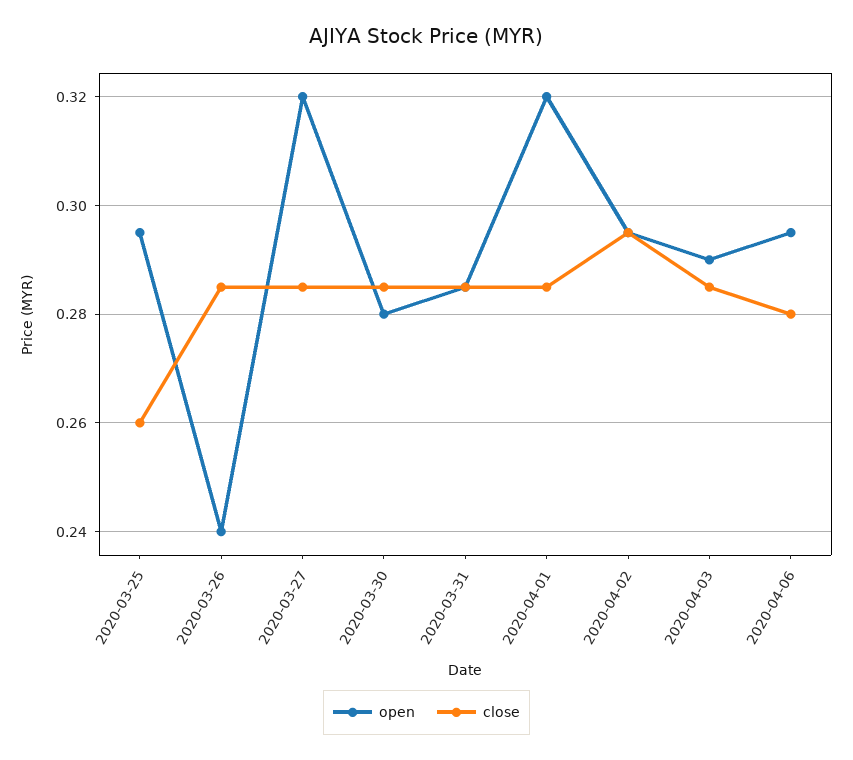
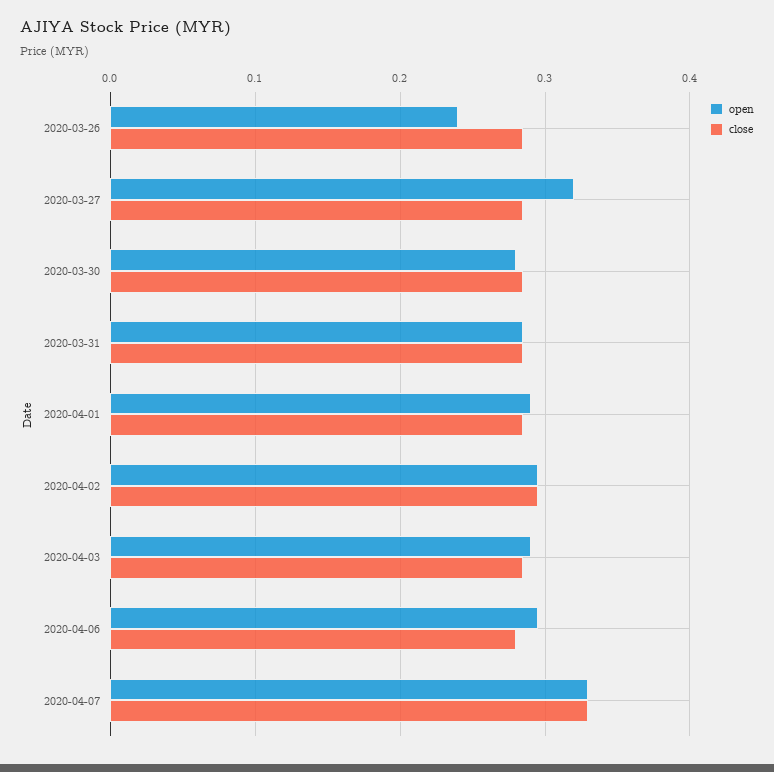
open, 2020-03-25: 0.295 -> none
close, 2020-03-25: 0.26 -> none
open, 2020-04-01: 0.32 -> 0.29
open, 2020-04-07: none -> 0.33
close, 2020-04-07: none -> 0.33

